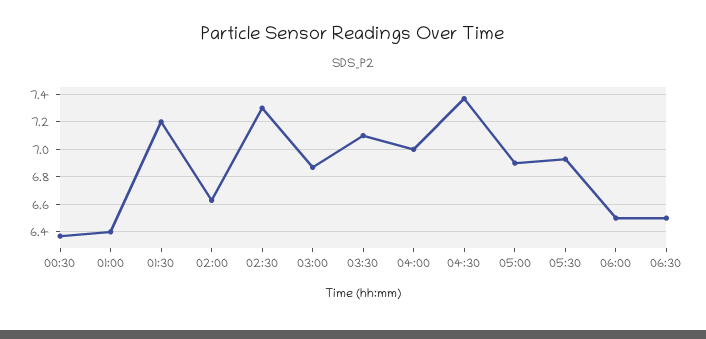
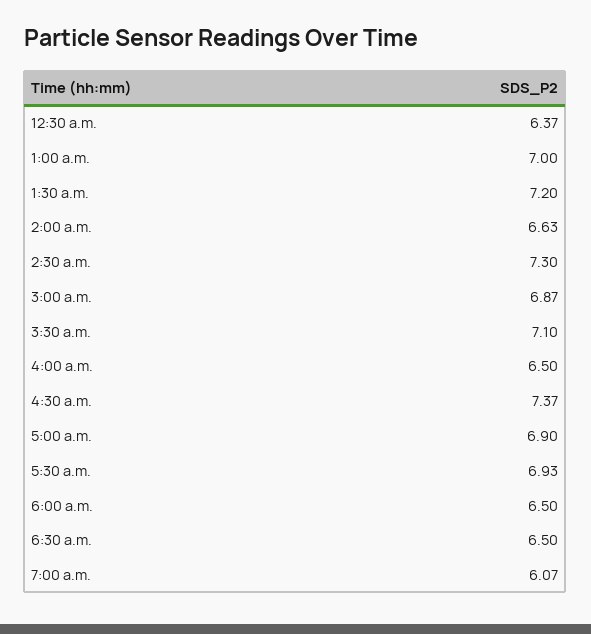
01:00: 6.4 -> 7
04:00: 7 -> 6.5
7:00 a.m.: none -> 6.07

